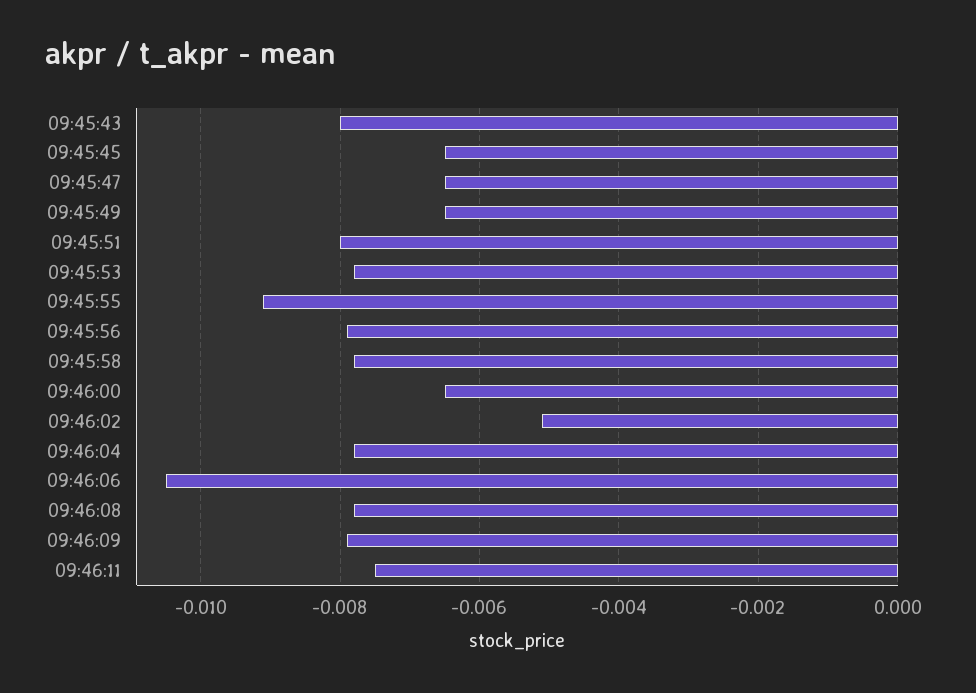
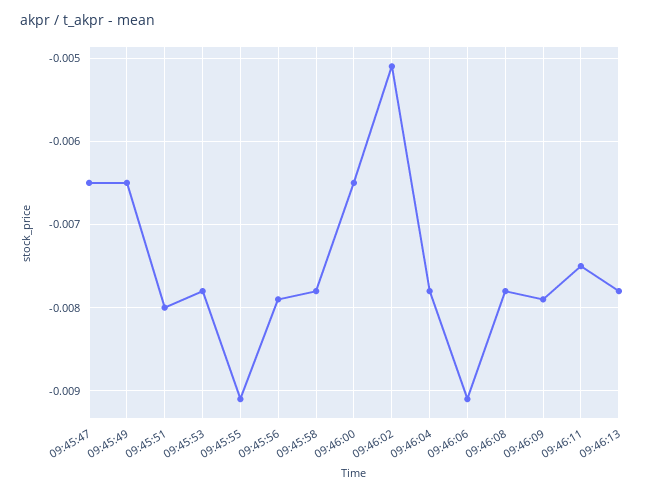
09:45:43: -0.008 -> none
09:45:45: -0.0065 -> none
09:46:06: -0.0105 -> -0.0091
09:46:13: none -> -0.0078

